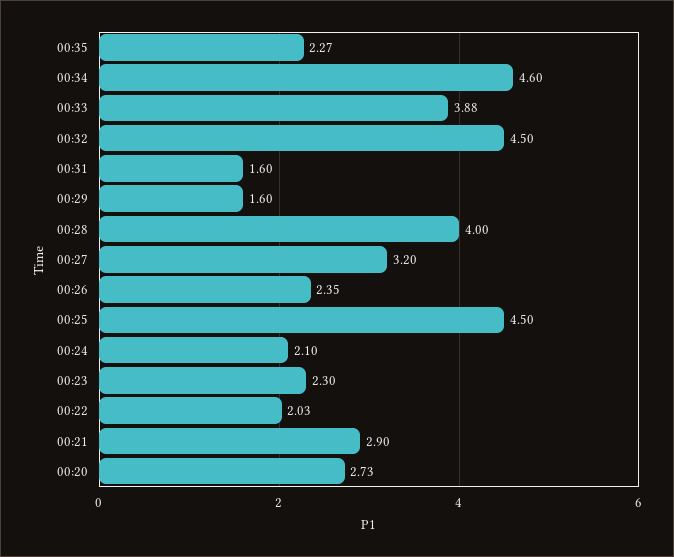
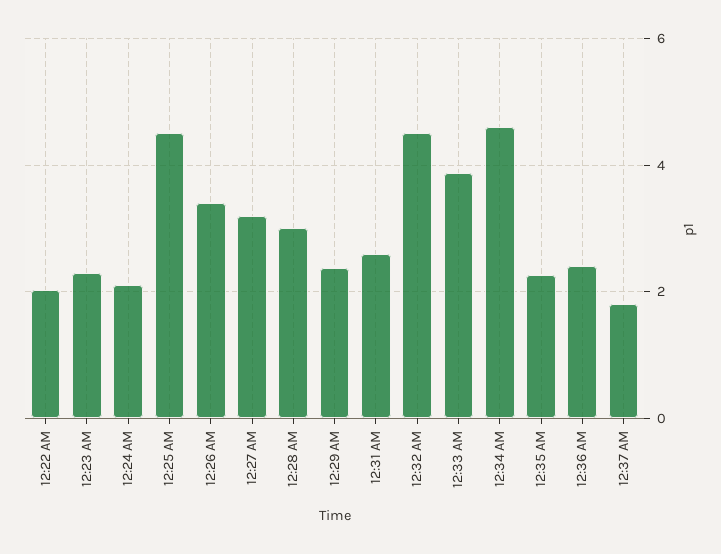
00:31: 1.6 -> 2.6
00:29: 1.6 -> 2.4
00:28: 4 -> 3
00:26: 2.35 -> 3.4
00:21: 2.9 -> none
00:20: 2.73 -> none
12:36 AM: none -> 2.4
12:37 AM: none -> 1.8

